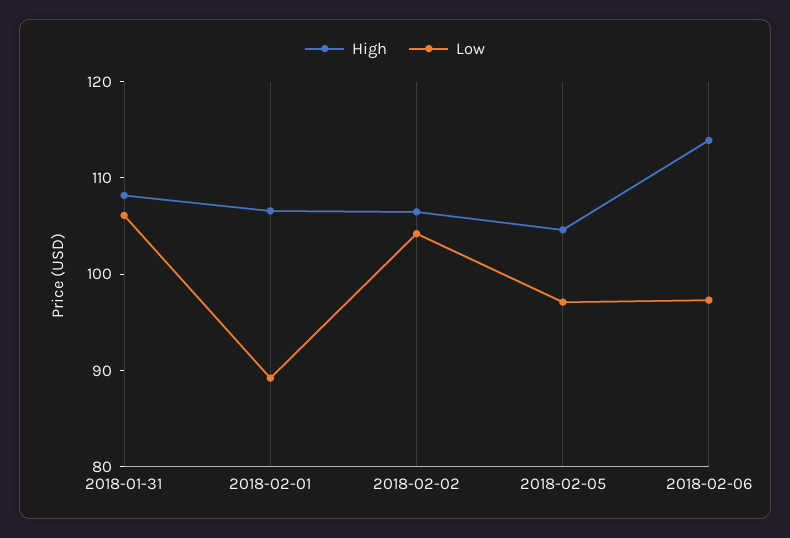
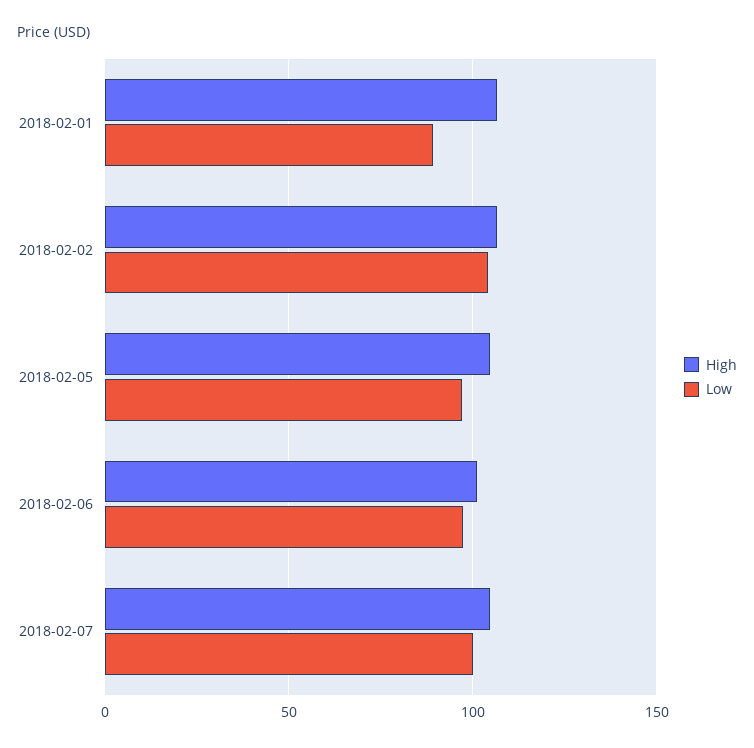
High, 2018-01-31: 108 -> none
Low, 2018-01-31: 106 -> none
High, 2018-02-06: 114 -> 100
High, 2018-02-07: none -> 105
Low, 2018-02-07: none -> 100

